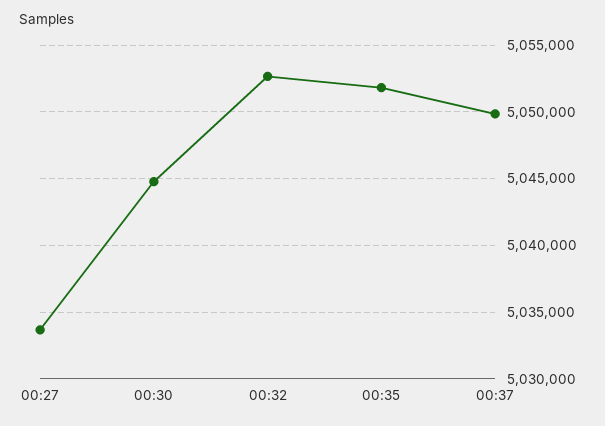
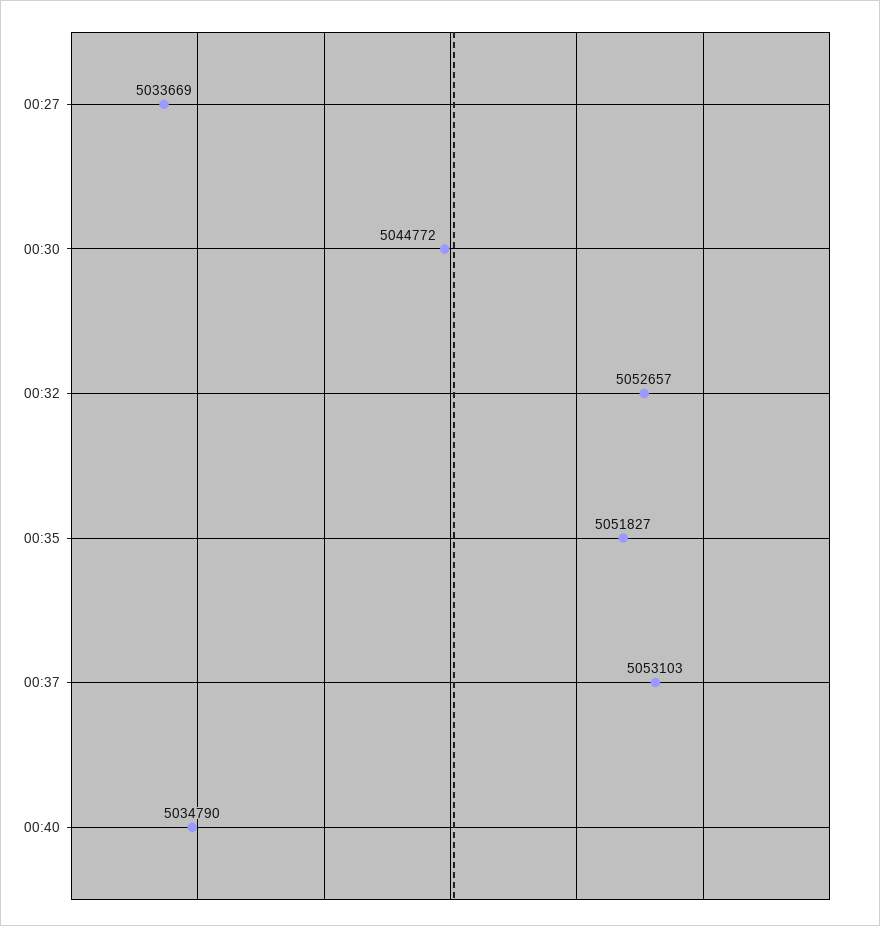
00:37: 5050000 -> 5053103
00:40: none -> 5034790

